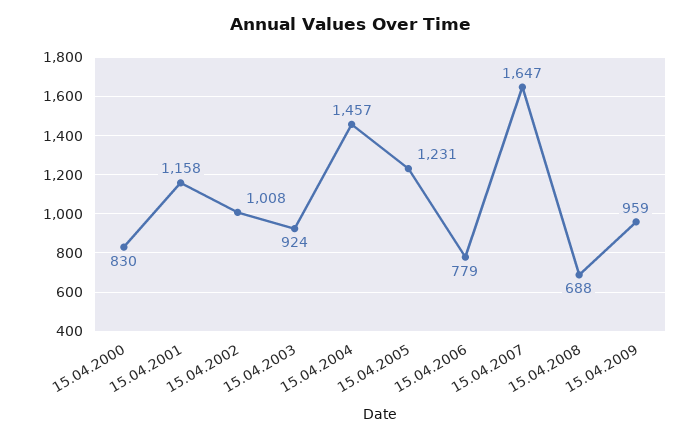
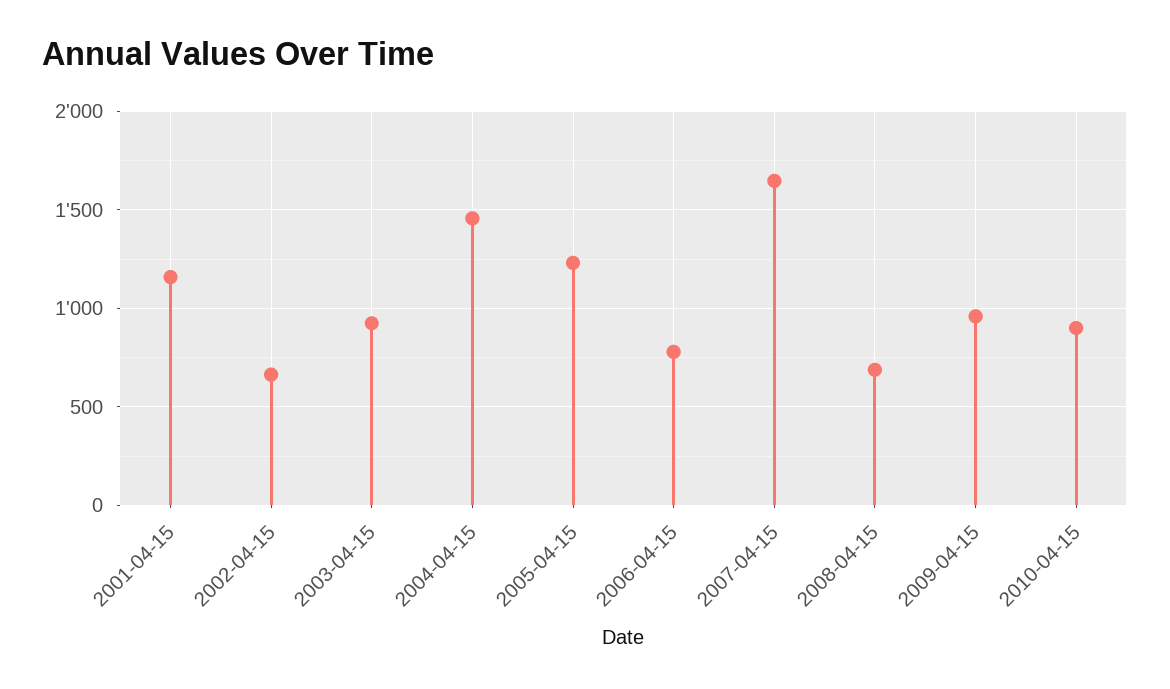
15.04.2000: 830 -> none
15.04.2002: 1008 -> 650
2010-04-15: none -> 900

